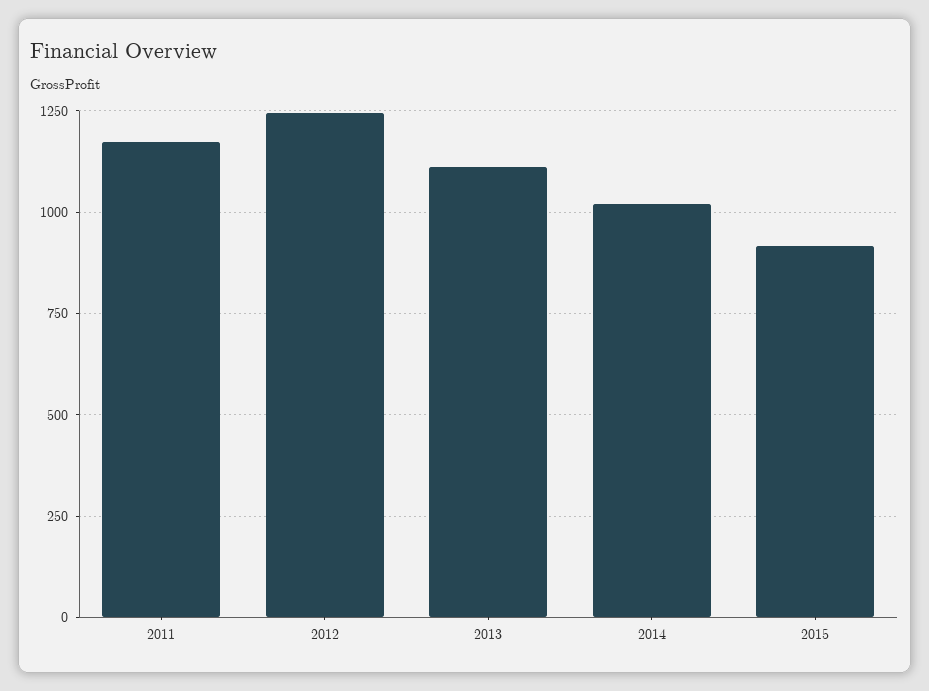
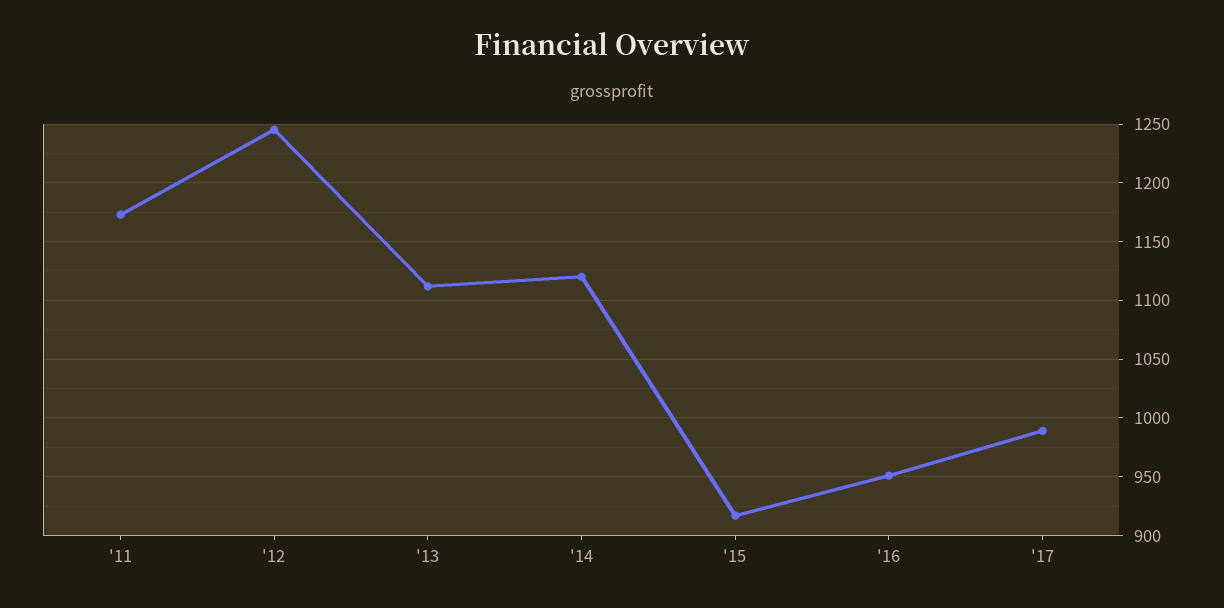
2014: 1025 -> 1120
'16: none -> 950
'17: none -> 990

